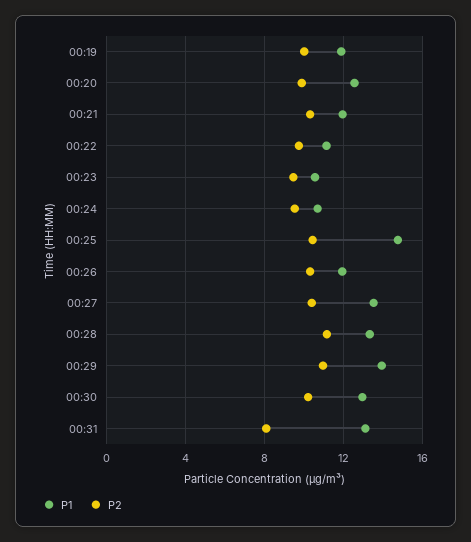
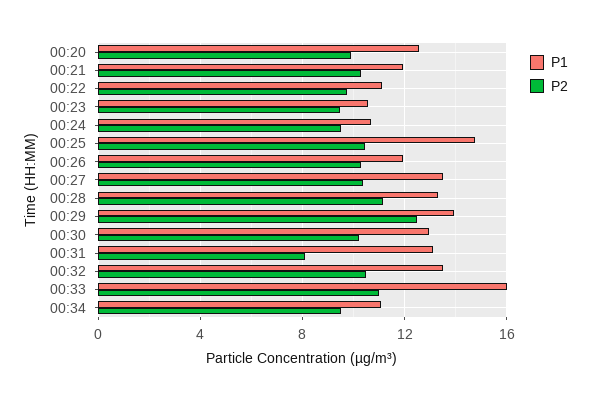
P1, 00:19: 12 -> none
P2, 00:19: 10 -> none
P2, 00:29: 11 -> 12.5
P1, 00:32: none -> 13.5
P2, 00:32: none -> 10.5
P1, 00:33: none -> 16
P2, 00:33: none -> 11
P1, 00:34: none -> 11
P2, 00:34: none -> 9.5

